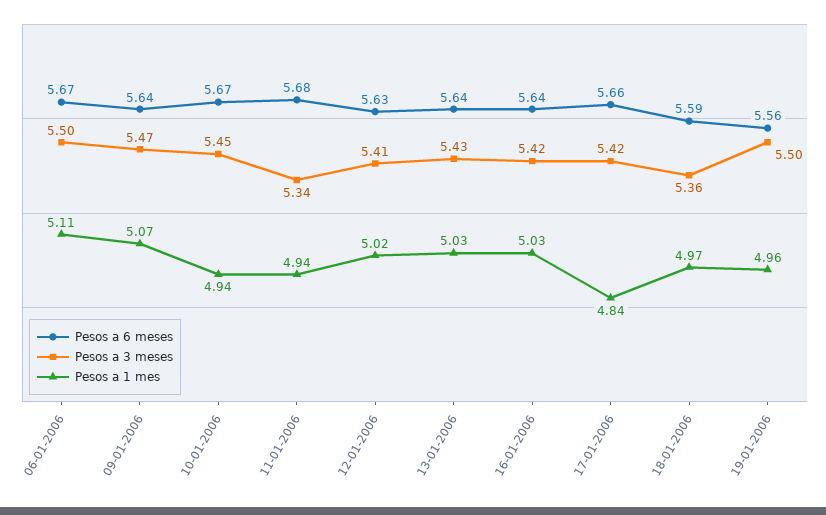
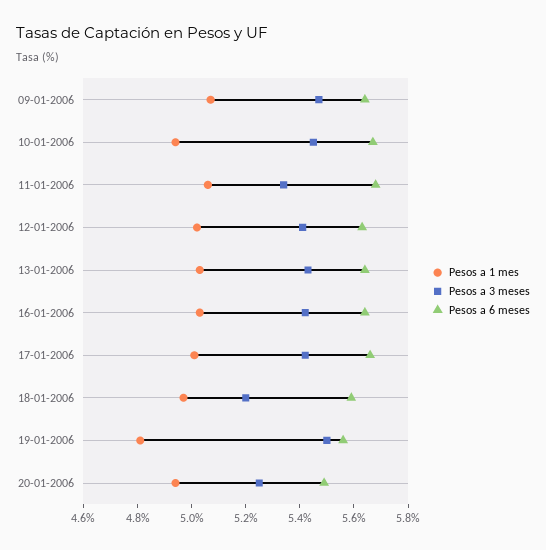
Pesos a 6 meses, 06-01-2006: 5.67 -> none
Pesos a 3 meses, 06-01-2006: 5.5 -> none
Pesos a 1 mes, 06-01-2006: 5.11 -> none
Pesos a 1 mes, 11-01-2006: 4.94 -> 5.05
Pesos a 1 mes, 17-01-2006: 4.84 -> 5
Pesos a 3 meses, 18-01-2006: 5.36 -> 5.2
Pesos a 1 mes, 19-01-2006: 4.96 -> 4.8
Pesos a 1 mes, 20-01-2006: none -> 4.95
Pesos a 3 meses, 20-01-2006: none -> 5.25
Pesos a 6 meses, 20-01-2006: none -> 5.5

